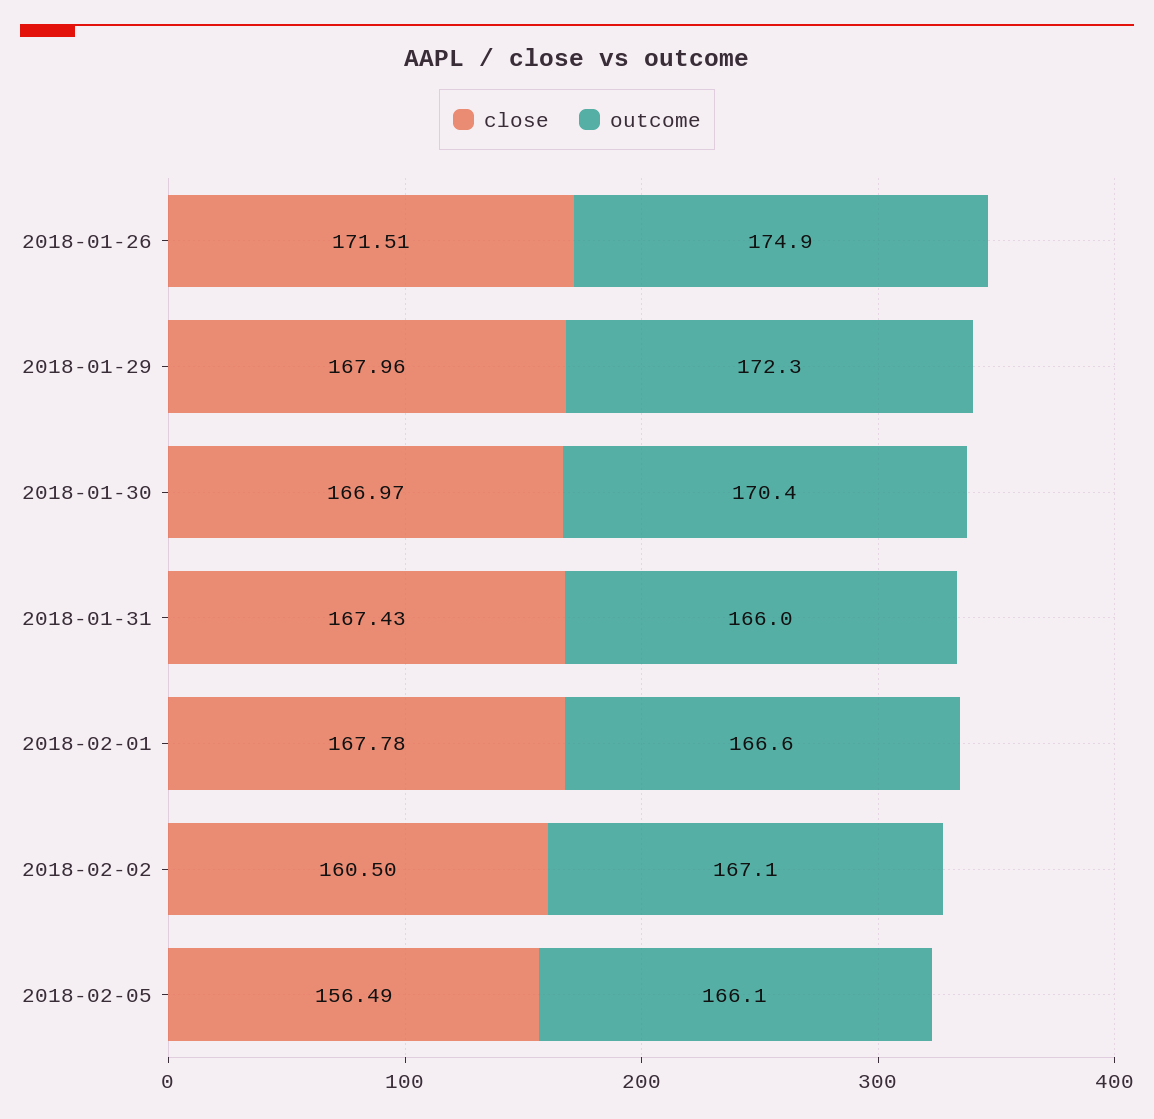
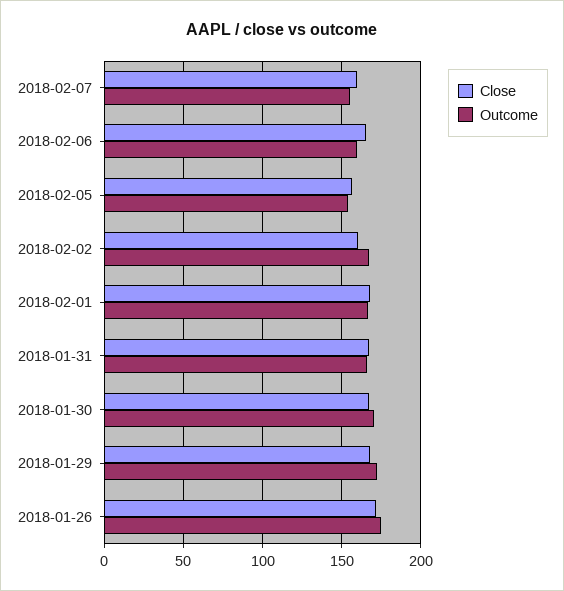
outcome, 2018-02-05: 166.1 -> 155
close, 2018-02-07: none -> 160
outcome, 2018-02-07: none -> 155
close, 2018-02-06: none -> 165
outcome, 2018-02-06: none -> 160

